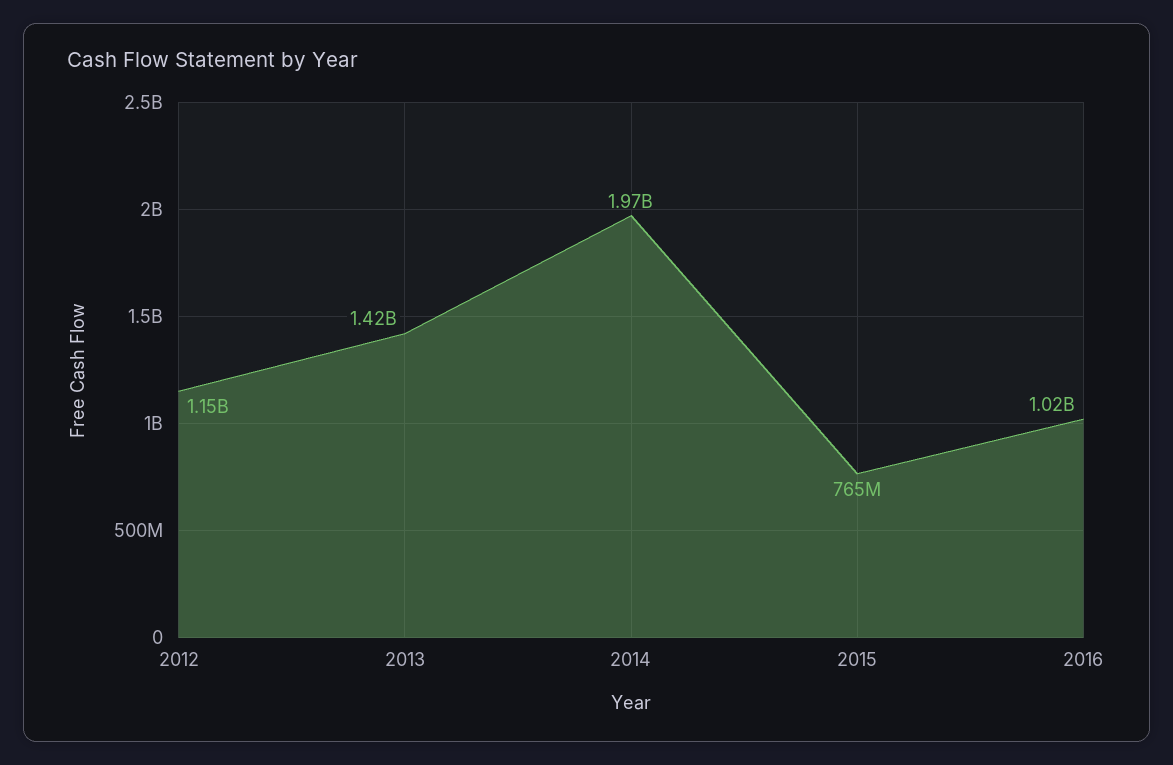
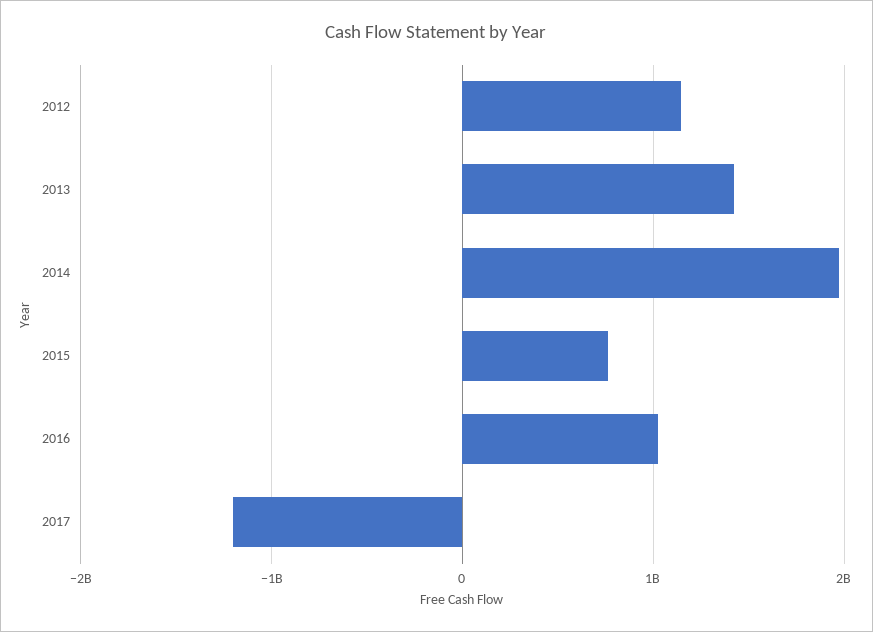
2017: none -> -1200000000

